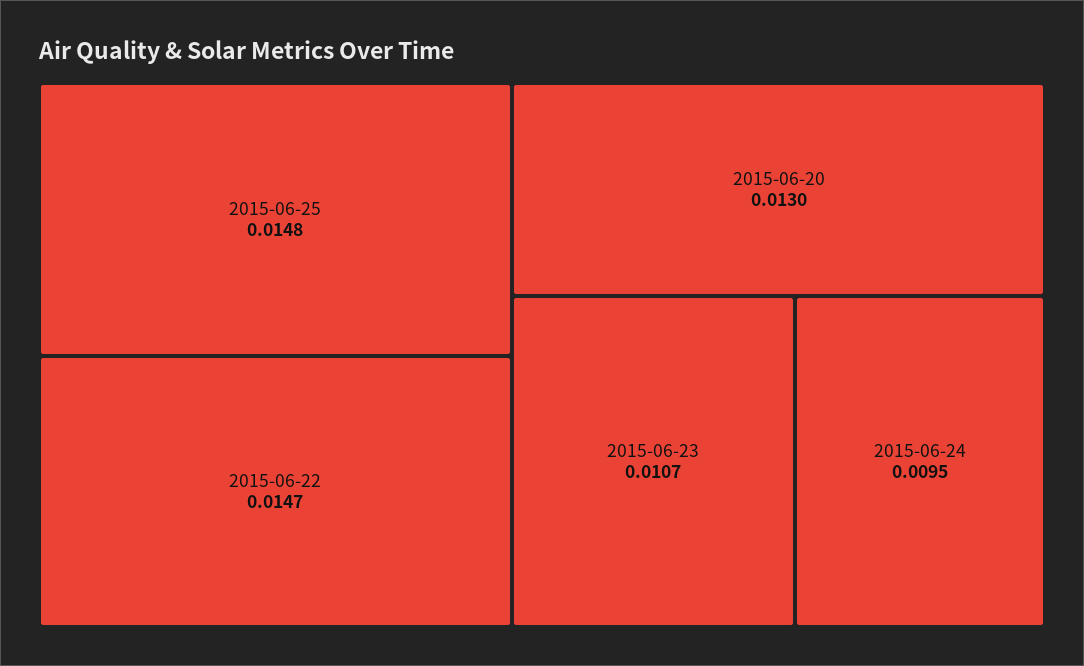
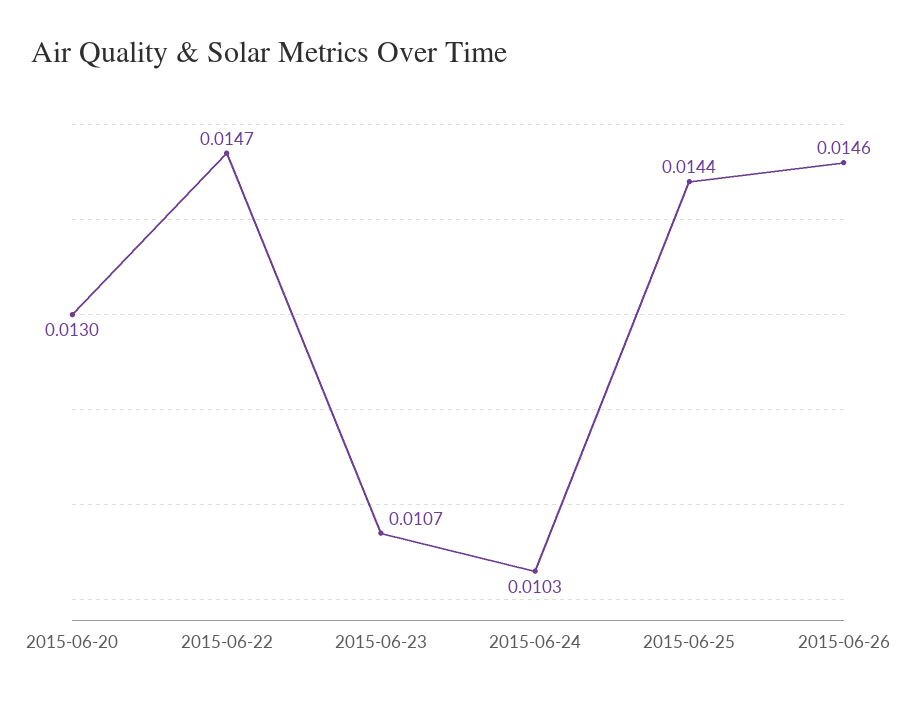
2015-06-25: 0.0148 -> 0.0144
2015-06-24: 0.0095 -> 0.0103
2015-06-26: none -> 0.0146

